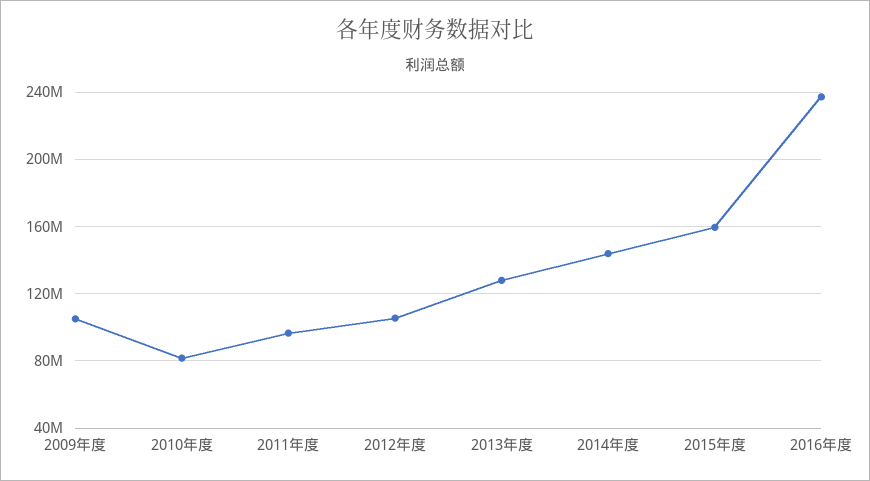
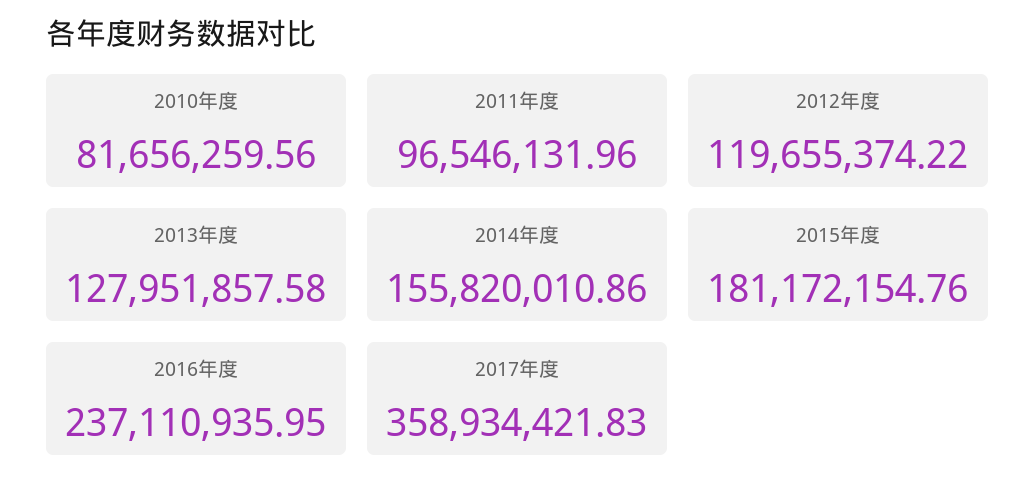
2009年度: 105000000 -> none
2012年度: 105000000 -> 119655374.22
2014年度: 145000000 -> 155820010.86
2015年度: 160000000 -> 181172154.76
2017年度: none -> 358934421.83

